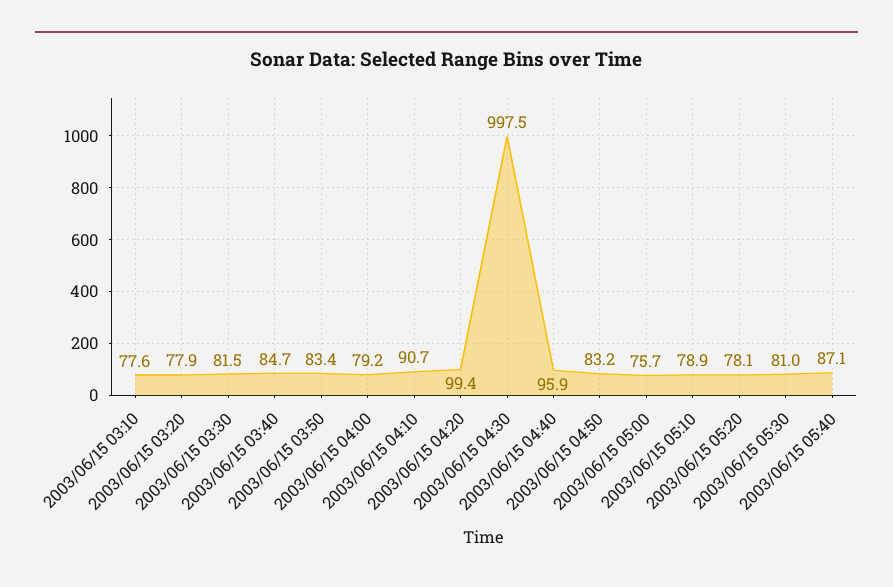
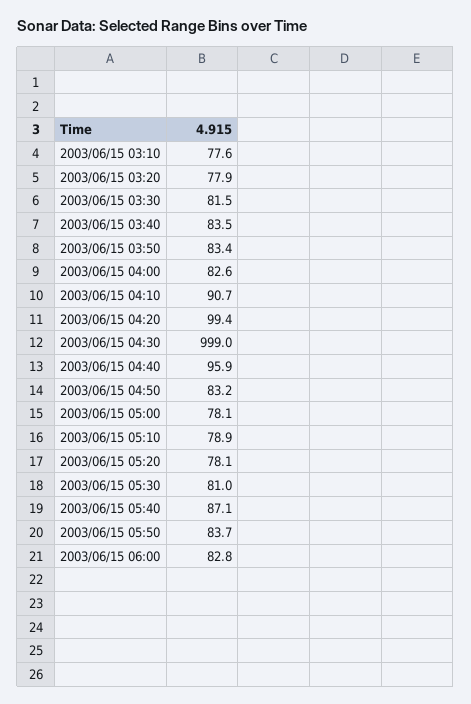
2003/06/15 03:40: 84.7 -> 83.5
2003/06/15 04:00: 79.2 -> 82.6
2003/06/15 04:30: 997.5 -> 999
2003/06/15 05:00: 75.7 -> 78.1
2003/06/15 05:50: none -> 83.7
2003/06/15 06:00: none -> 82.8

